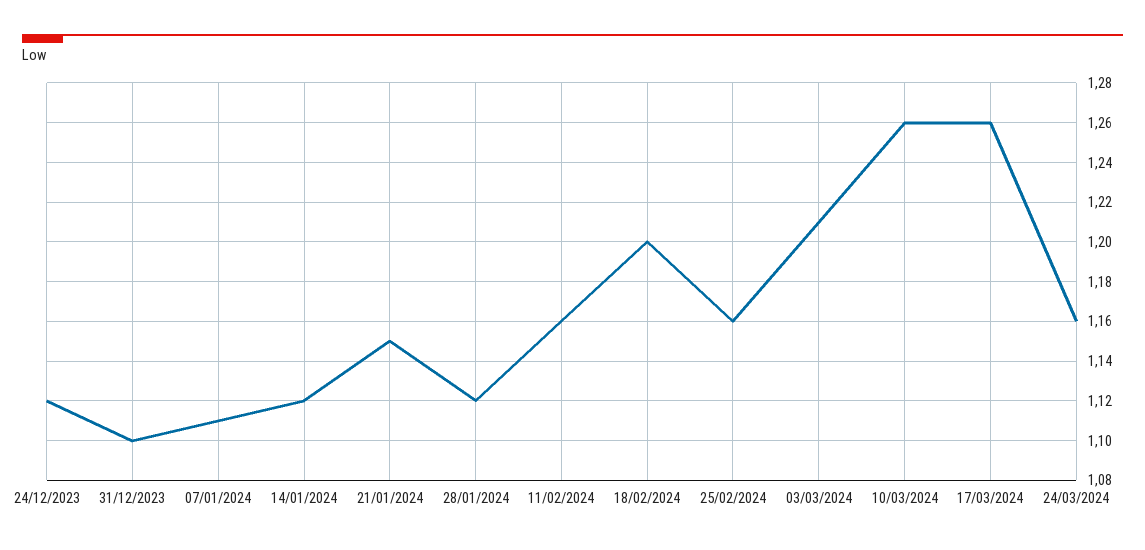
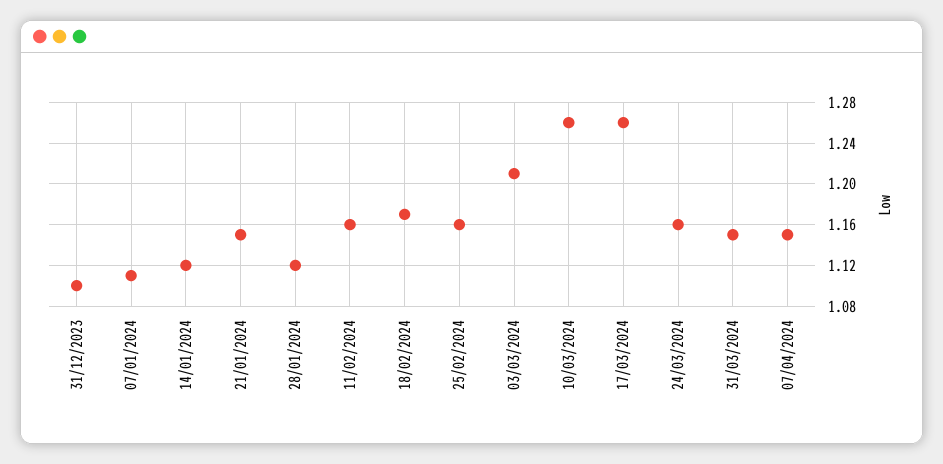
24/12/2023: 1.12 -> none
18/02/2024: 1.2 -> 1.17
31/03/2024: none -> 1.15
07/04/2024: none -> 1.15

